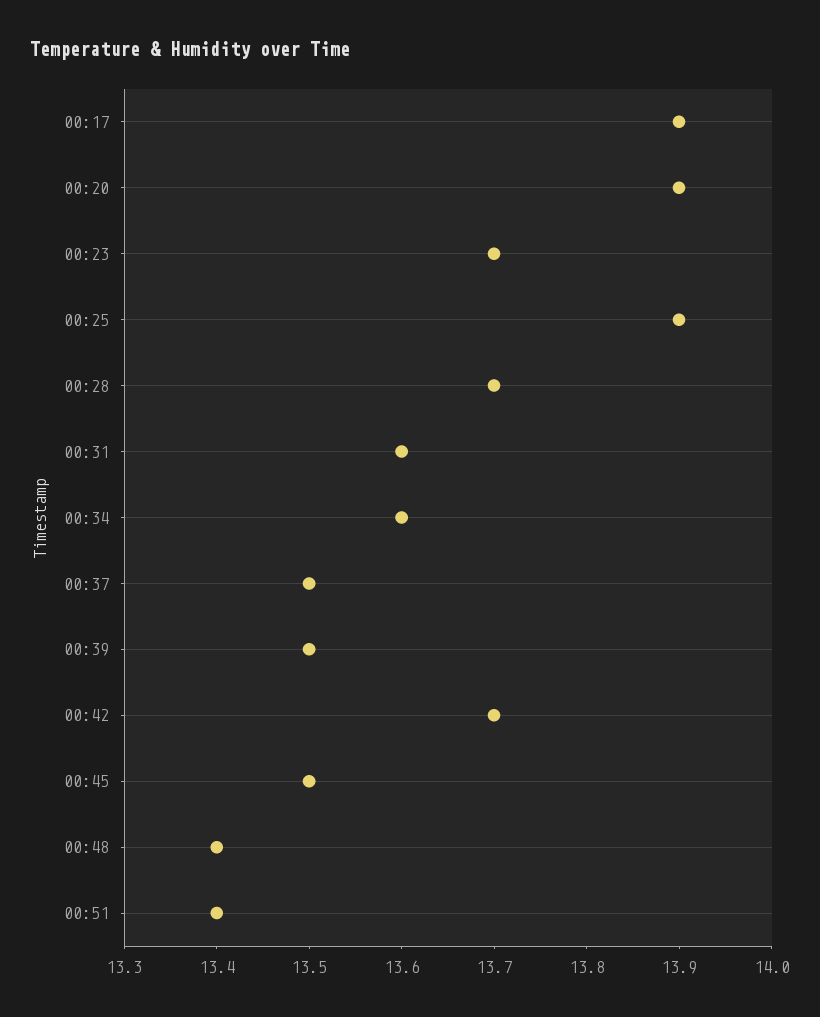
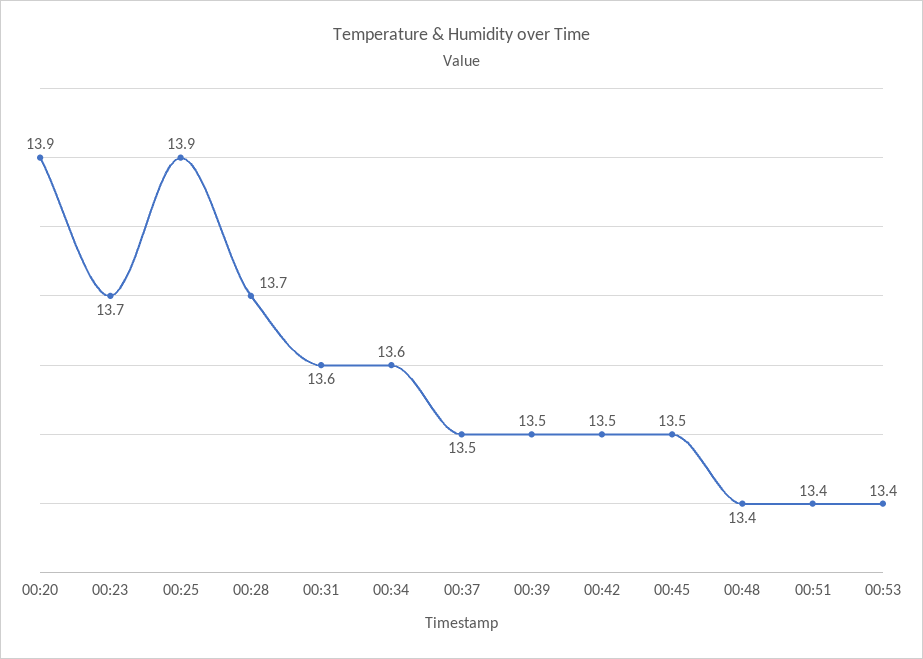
00:17: 13.9 -> none
00:42: 13.7 -> 13.5
00:53: none -> 13.4

